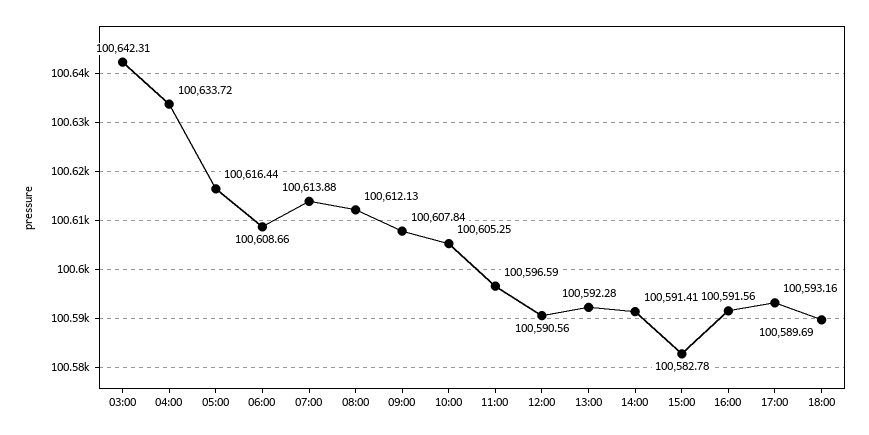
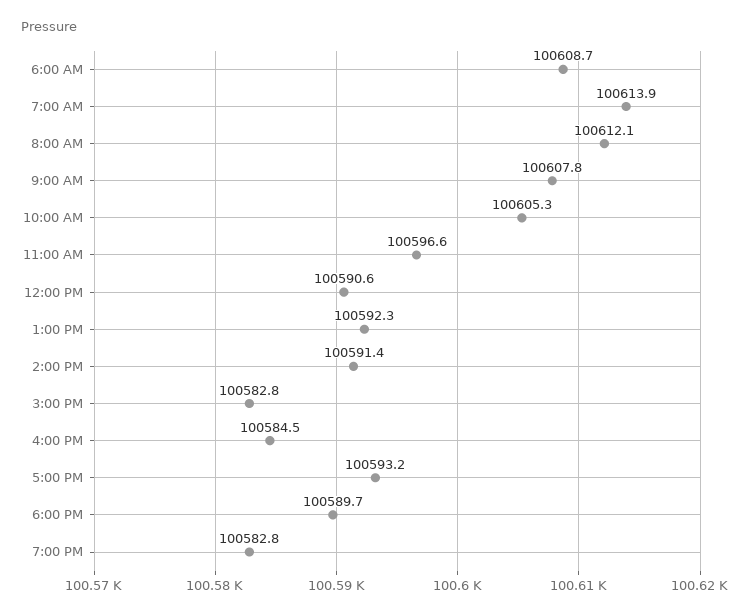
03:00: 100642.31 -> none
04:00: 100633.72 -> none
05:00: 100616.44 -> none
16:00: 100591.56 -> 100584.5
7:00 PM: none -> 100582.8

